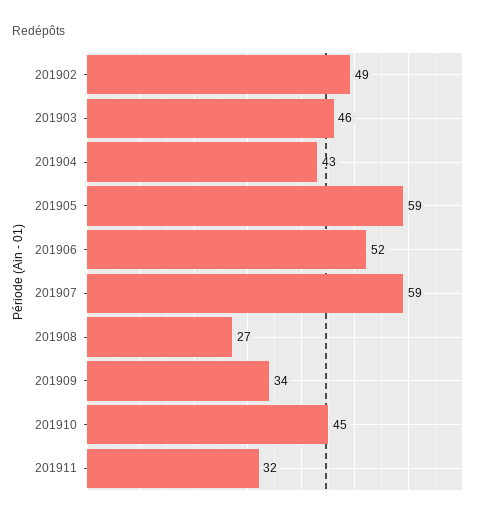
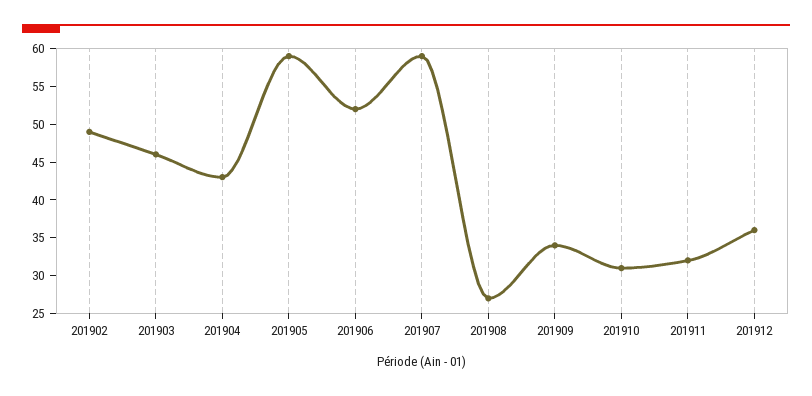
201910: 45 -> 30
201912: none -> 35

